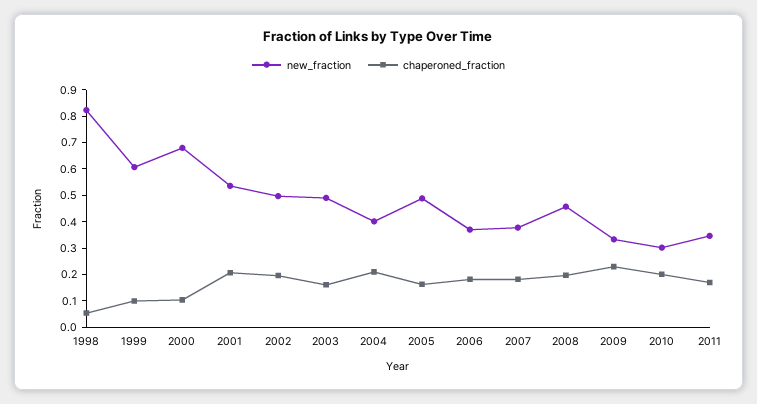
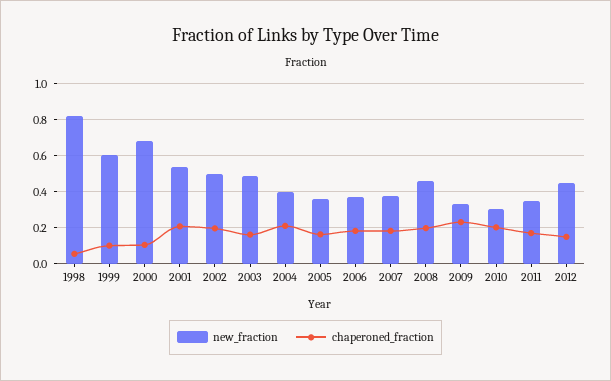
new_fraction, 2005: 0.5 -> 0.35
new_fraction, 2012: none -> 0.45
chaperoned_fraction, 2012: none -> 0.15

